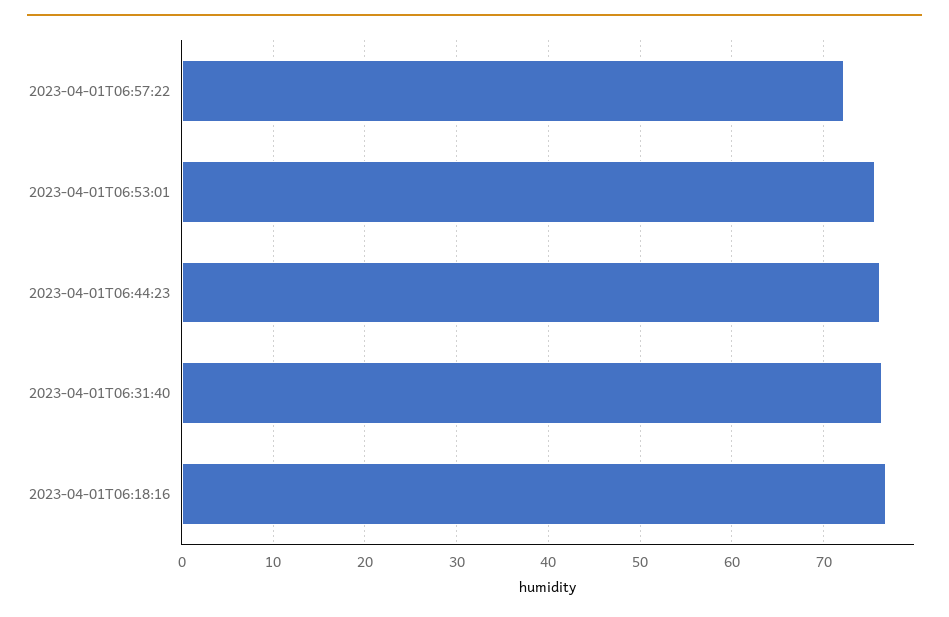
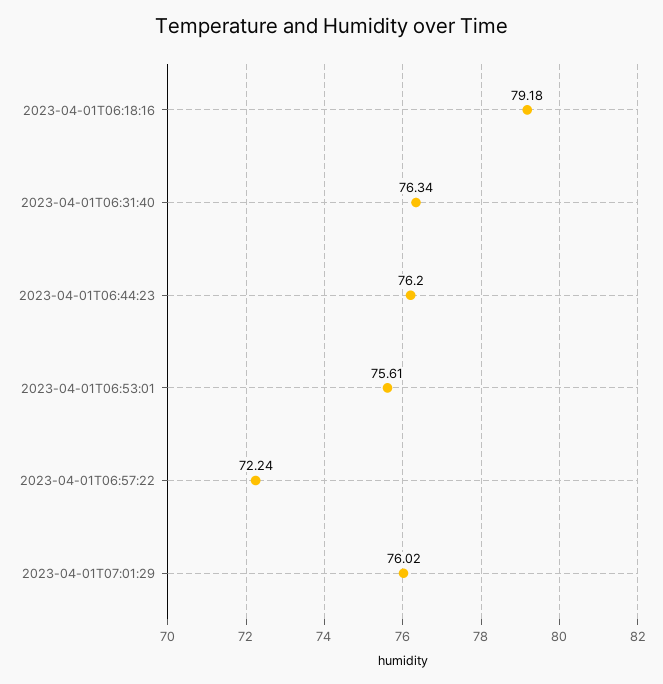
2023-04-01T06:18:16: 77 -> 79.18
2023-04-01T07:01:29: none -> 76.02

